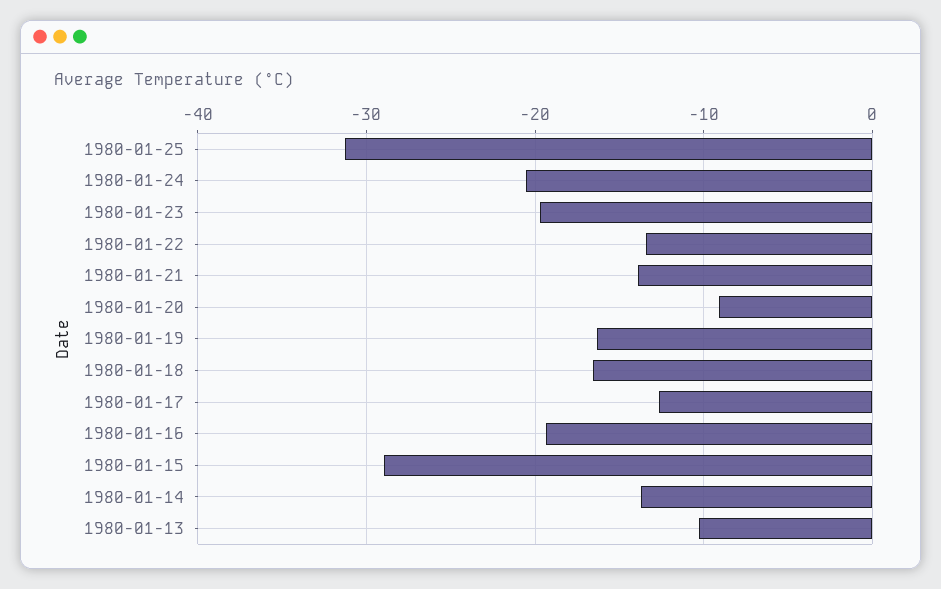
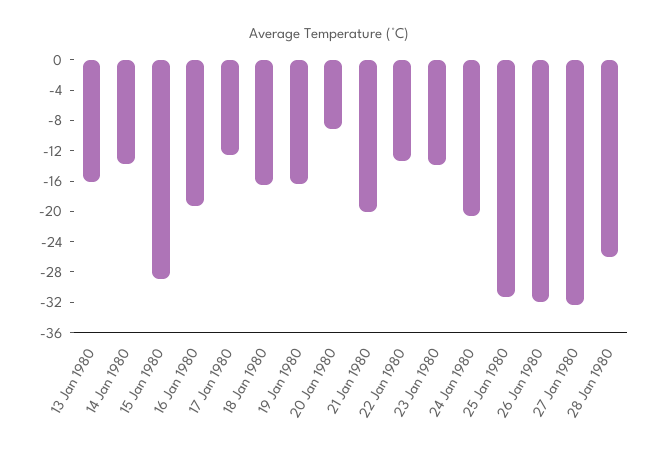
1980-01-23: -20 -> -14
1980-01-21: -14 -> -20
1980-01-13: -10 -> -16
26 Jan 1980: none -> -32
27 Jan 1980: none -> -32
28 Jan 1980: none -> -26

